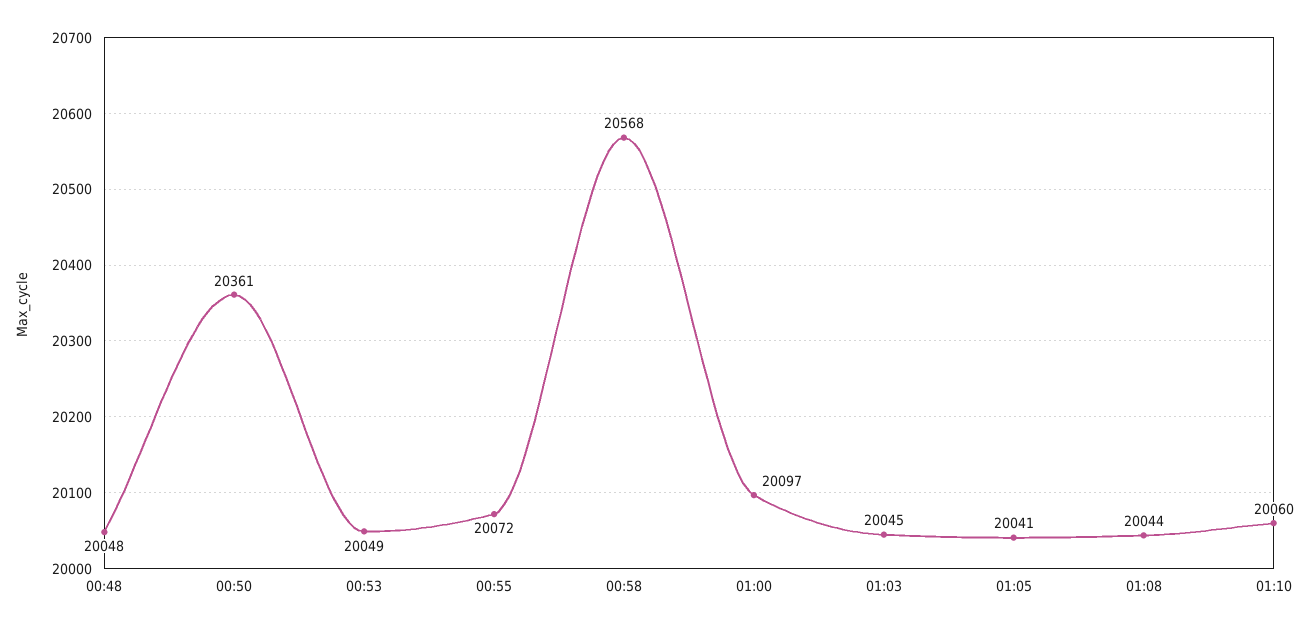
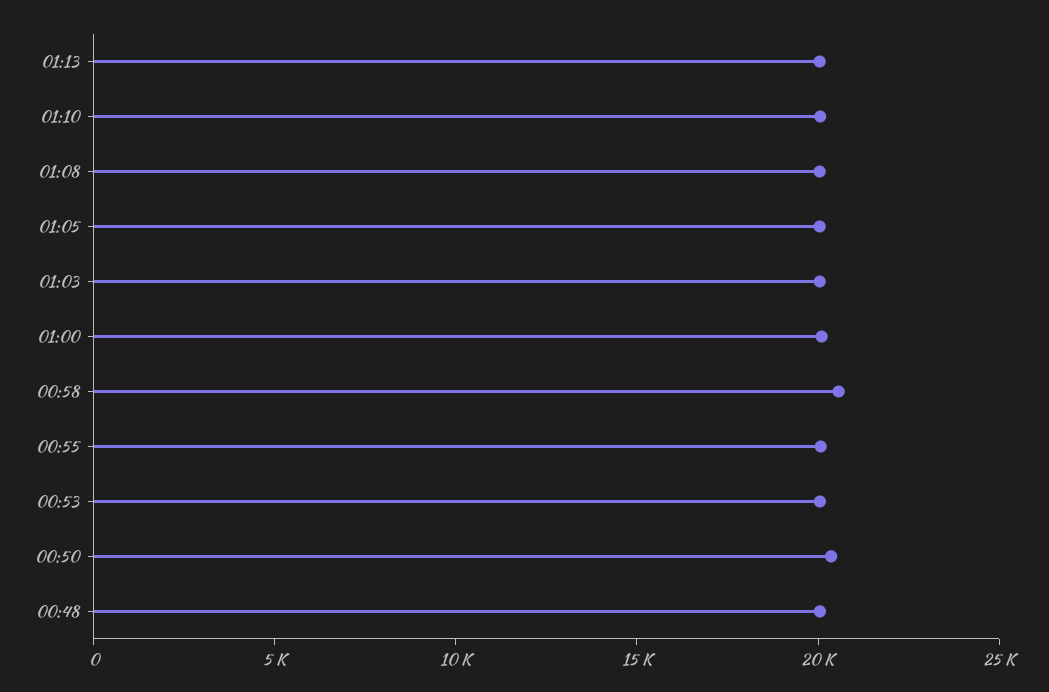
01:13: none -> 20000

